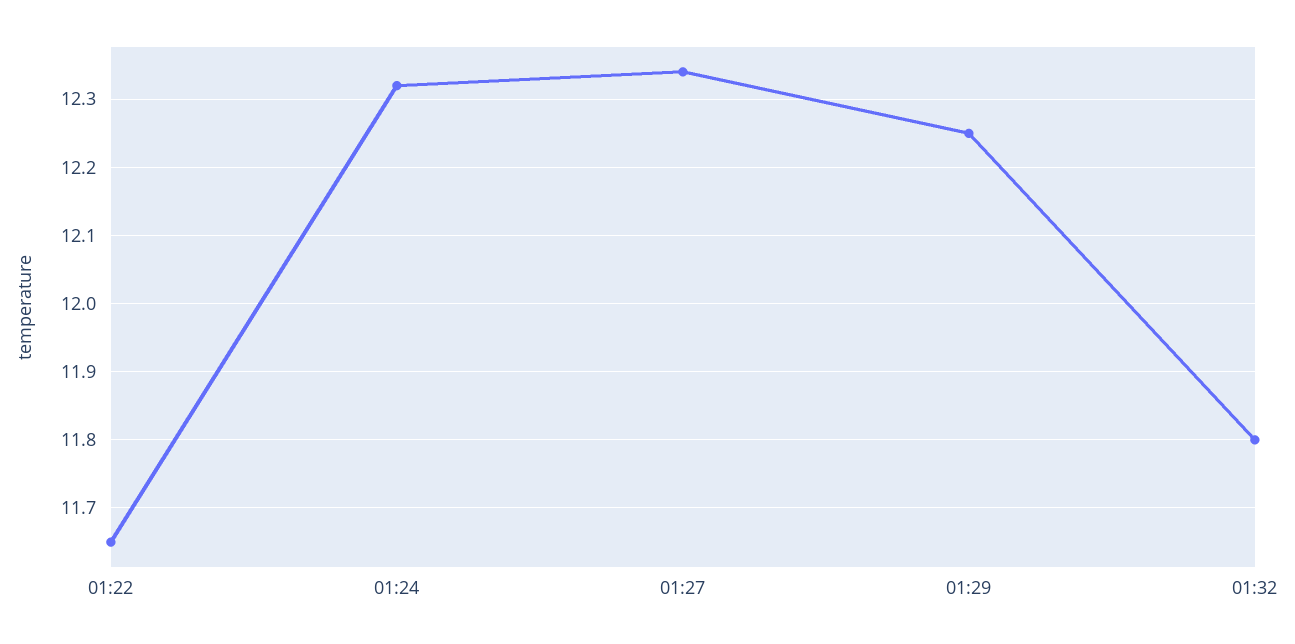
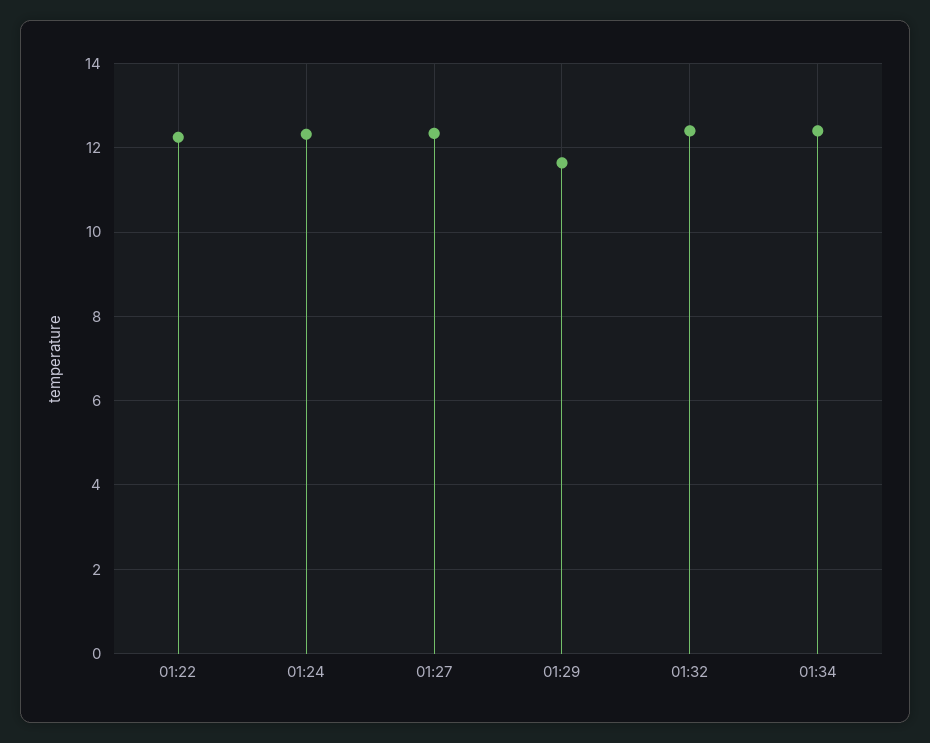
01:22: 11.65 -> 12.2
01:29: 12.25 -> 11.6
01:32: 11.8 -> 12.4
01:34: none -> 12.4

